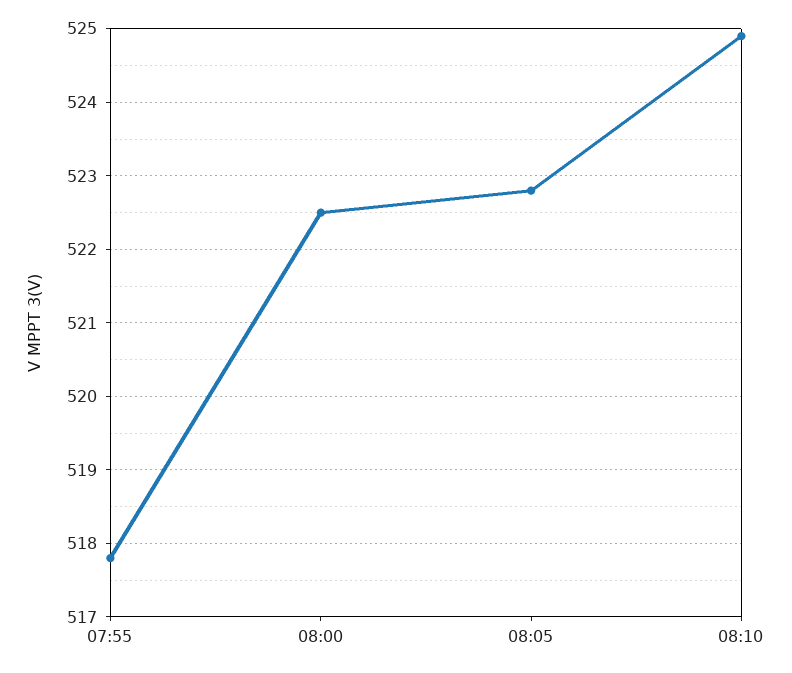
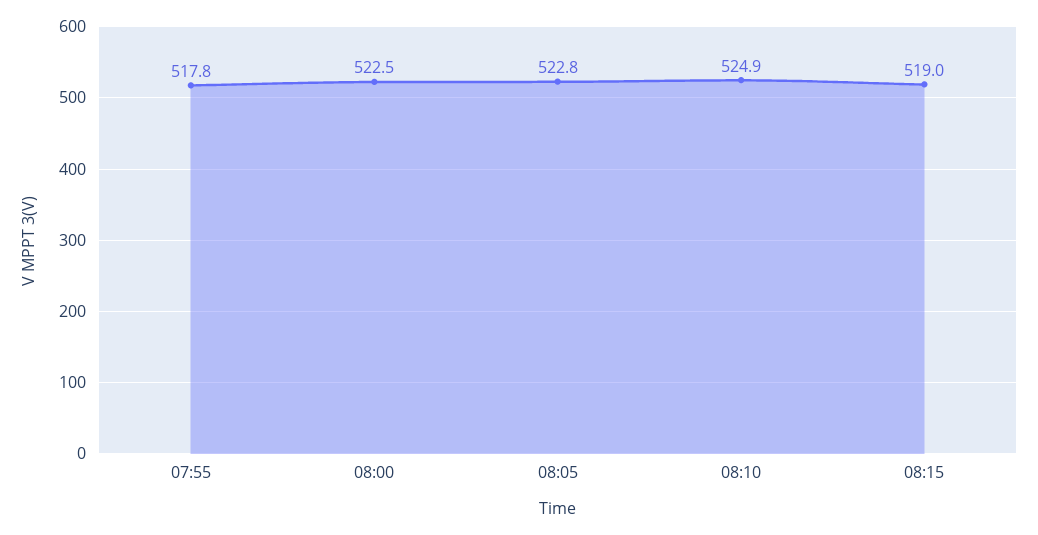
08:15: none -> 519

